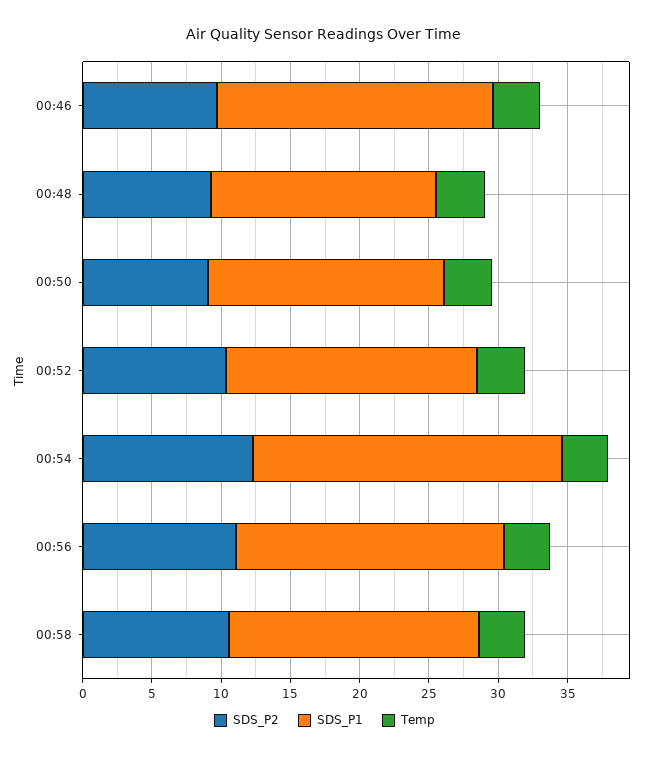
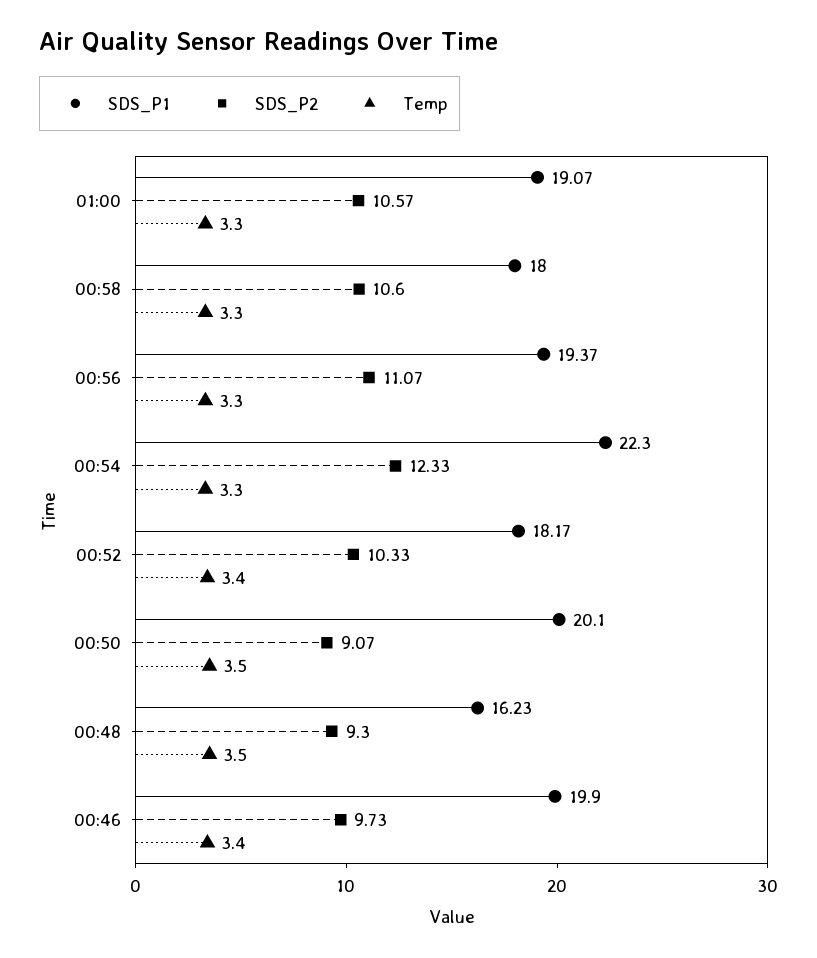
SDS_P1, 00:50: 17 -> 20.1
SDS_P1, 01:00: none -> 19.07
SDS_P2, 01:00: none -> 10.57
Temp, 01:00: none -> 3.3

